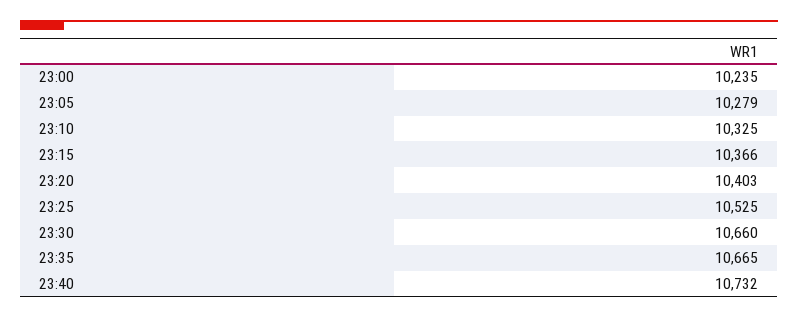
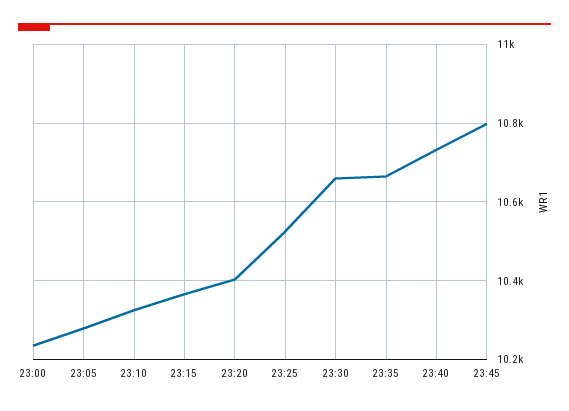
23:45: none -> 10800

